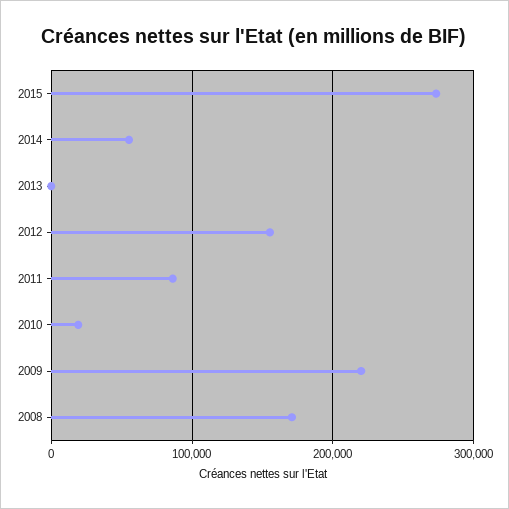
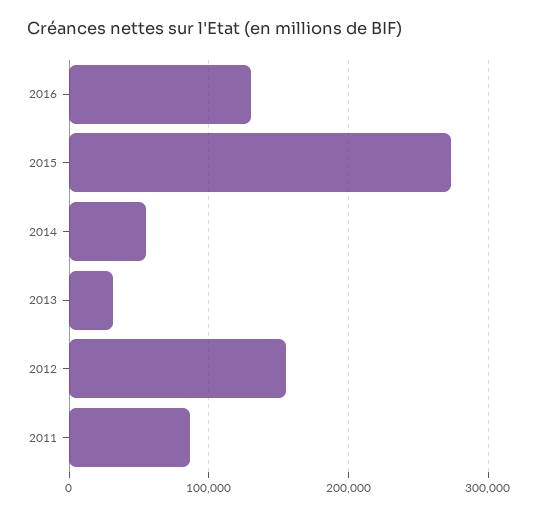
2013: 0 -> 30000
2010: 20000 -> none
2009: 220000 -> none
2008: 170000 -> none
2016: none -> 130000

